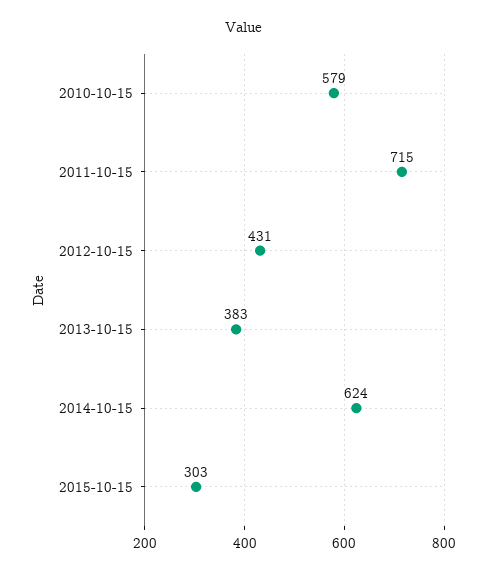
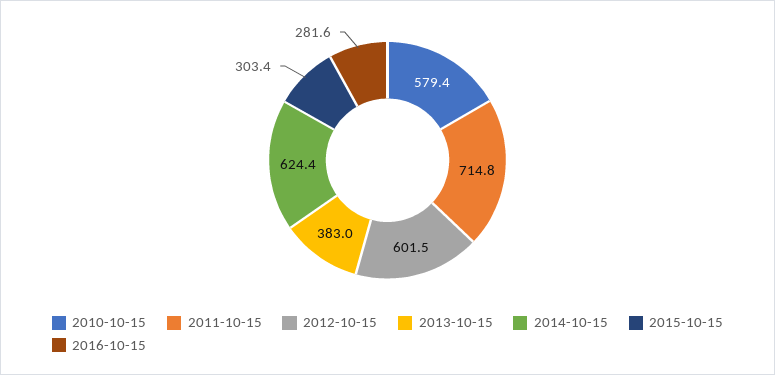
2012-10-15: 431 -> 601.5
2016-10-15: none -> 281.6

